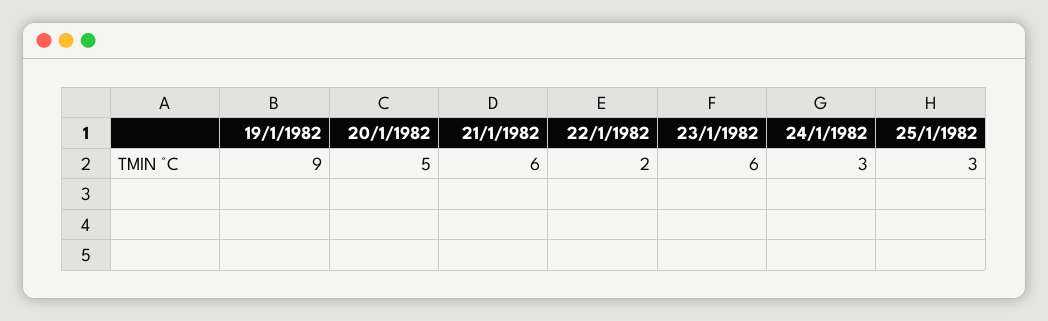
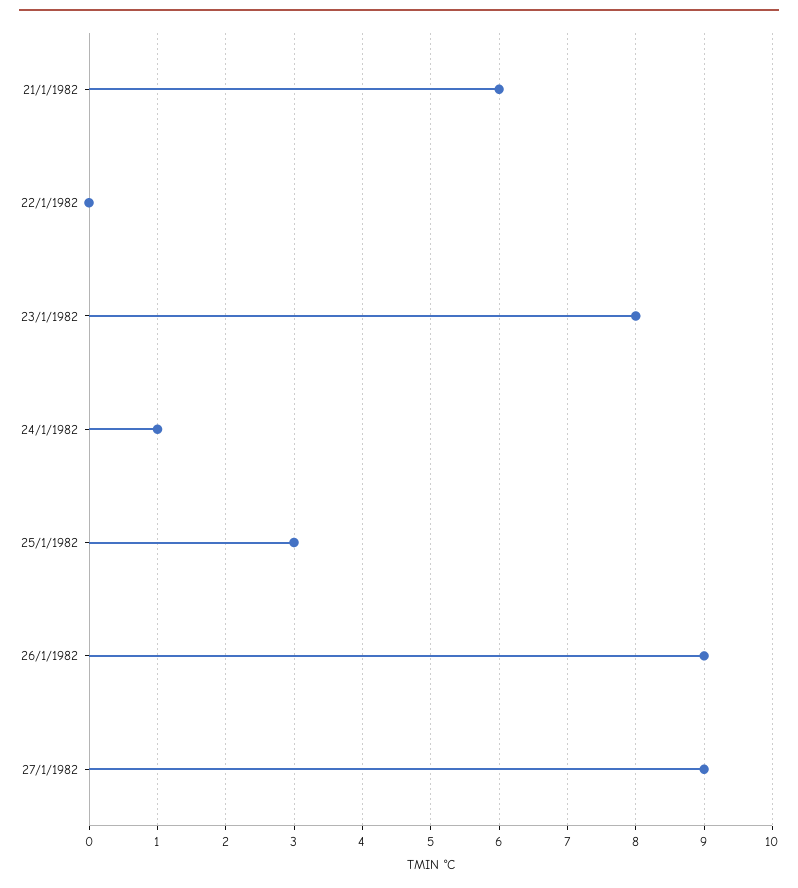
19/1/1982: 9 -> none
20/1/1982: 5 -> none
22/1/1982: 2 -> 0
23/1/1982: 6 -> 8
24/1/1982: 3 -> 1
26/1/1982: none -> 9
27/1/1982: none -> 9

